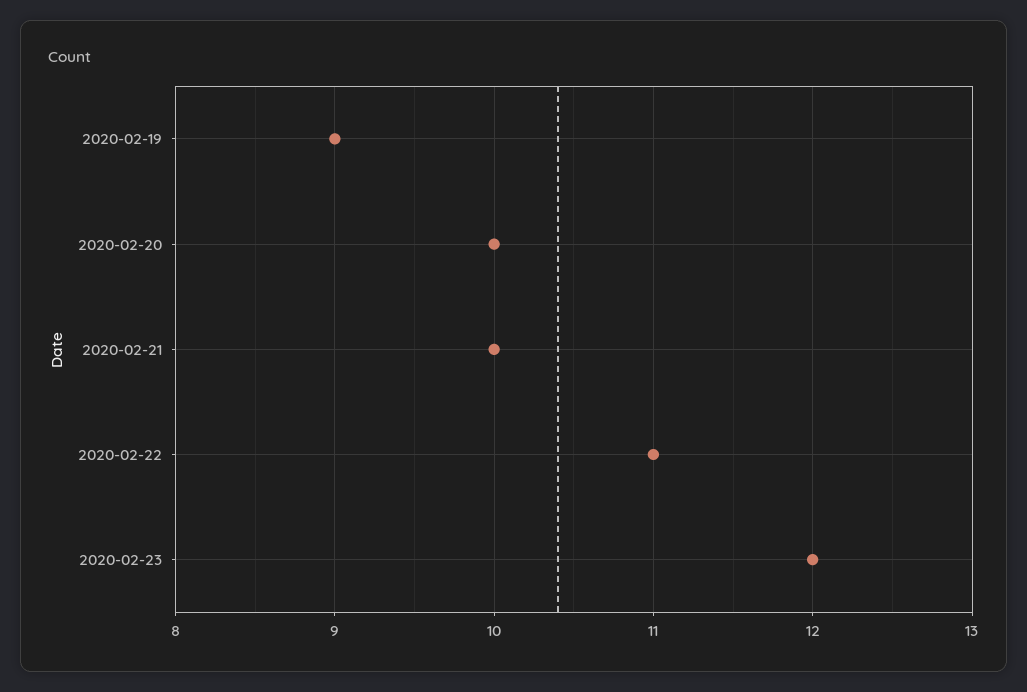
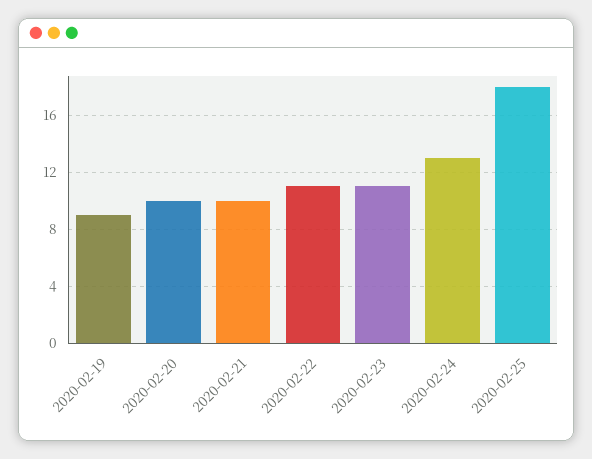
2020-02-23: 12 -> 11
2020-02-24: none -> 13
2020-02-25: none -> 18

